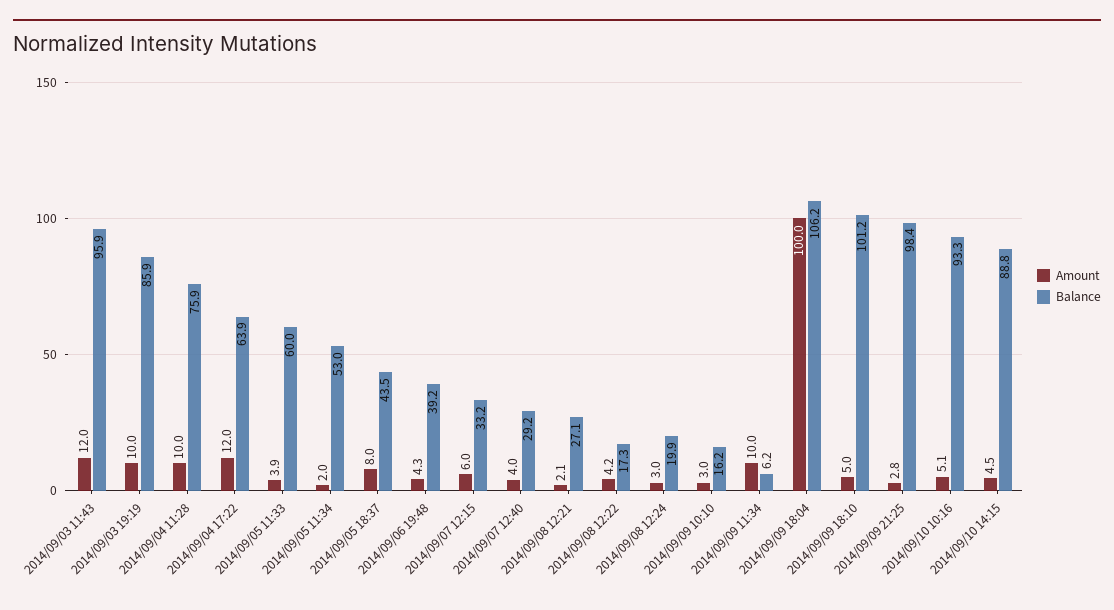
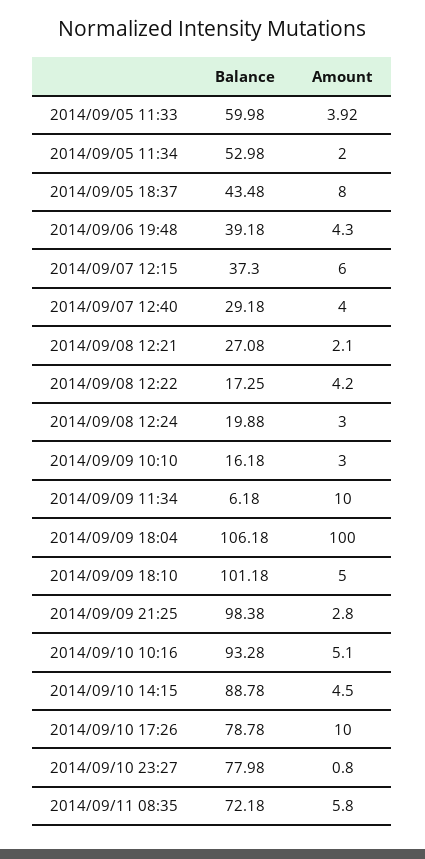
Amount, 2014/09/03 11:43: 12 -> none
Balance, 2014/09/03 11:43: 95.9 -> none
Amount, 2014/09/03 19:19: 10 -> none
Balance, 2014/09/03 19:19: 85.9 -> none
Amount, 2014/09/04 11:28: 10 -> none
Balance, 2014/09/04 11:28: 75.9 -> none
Amount, 2014/09/04 17:22: 12 -> none
Balance, 2014/09/04 17:22: 63.9 -> none
Balance, 2014/09/07 12:15: 33.2 -> 37.3
Balance, 2014/09/10 17:26: none -> 78.78
Amount, 2014/09/10 17:26: none -> 10
Balance, 2014/09/10 23:27: none -> 77.98
Amount, 2014/09/10 23:27: none -> 0.8
Balance, 2014/09/11 08:35: none -> 72.18
Amount, 2014/09/11 08:35: none -> 5.8

